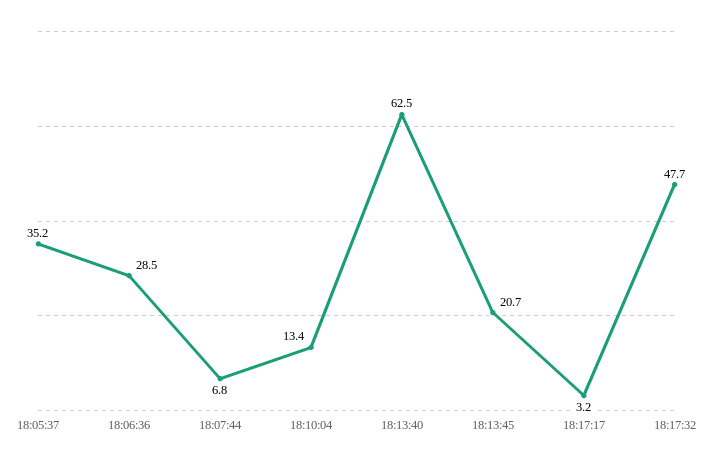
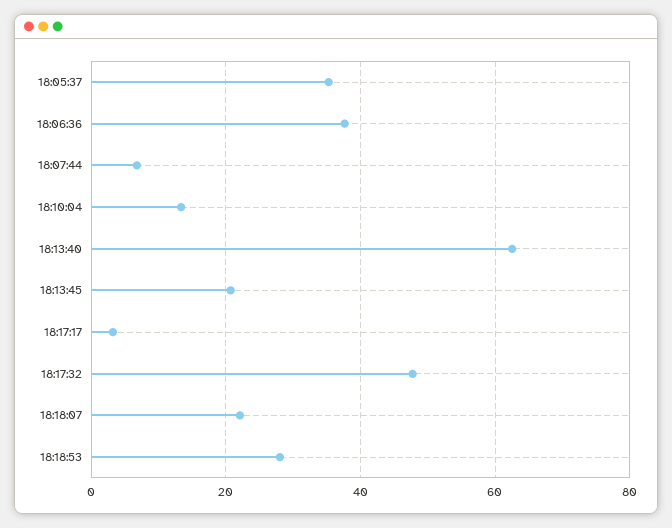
18:06:36: 28.5 -> 38
18:18:07: none -> 22
18:18:53: none -> 28

